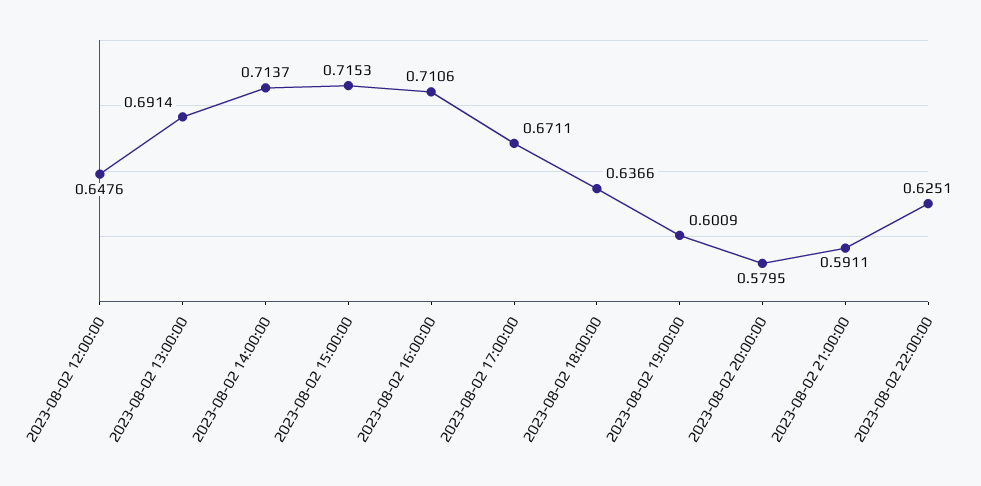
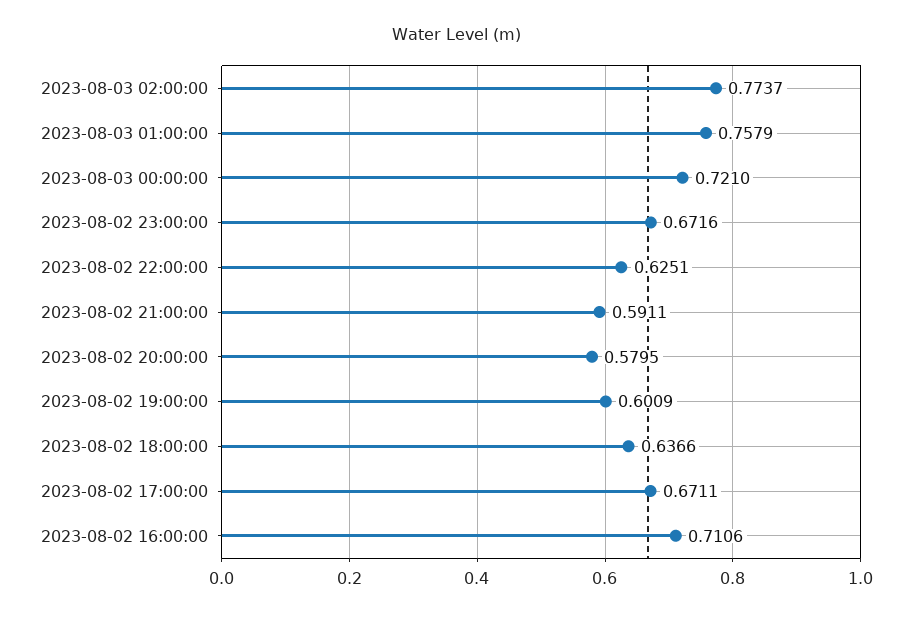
2023-08-02 12:00:00: 0.6476 -> none
2023-08-02 13:00:00: 0.6914 -> none
2023-08-02 14:00:00: 0.7137 -> none
2023-08-02 15:00:00: 0.7153 -> none
2023-08-03 02:00:00: none -> 0.7737
2023-08-03 01:00:00: none -> 0.7579
2023-08-03 00:00:00: none -> 0.721
2023-08-02 23:00:00: none -> 0.6716

